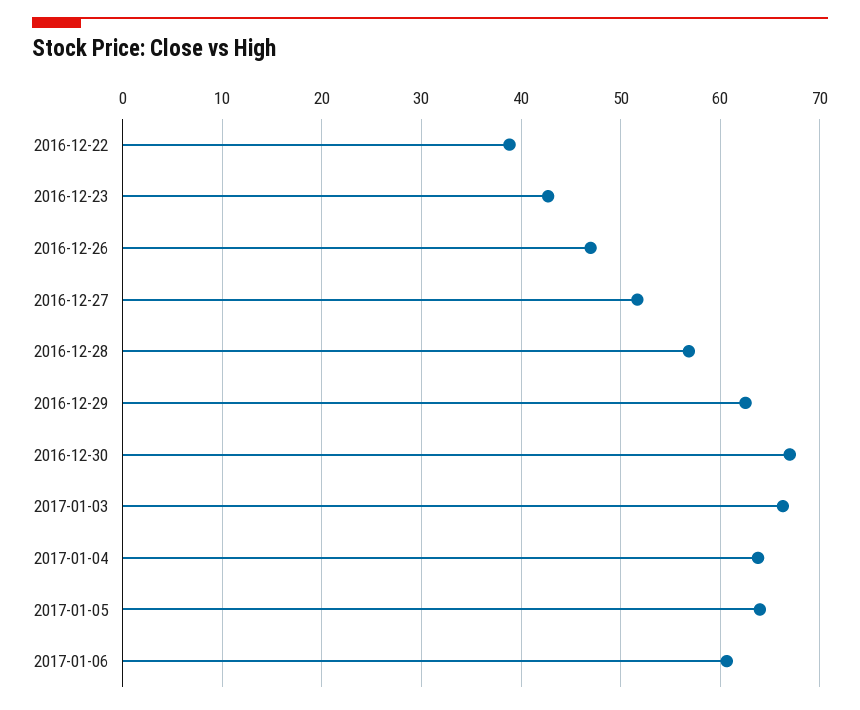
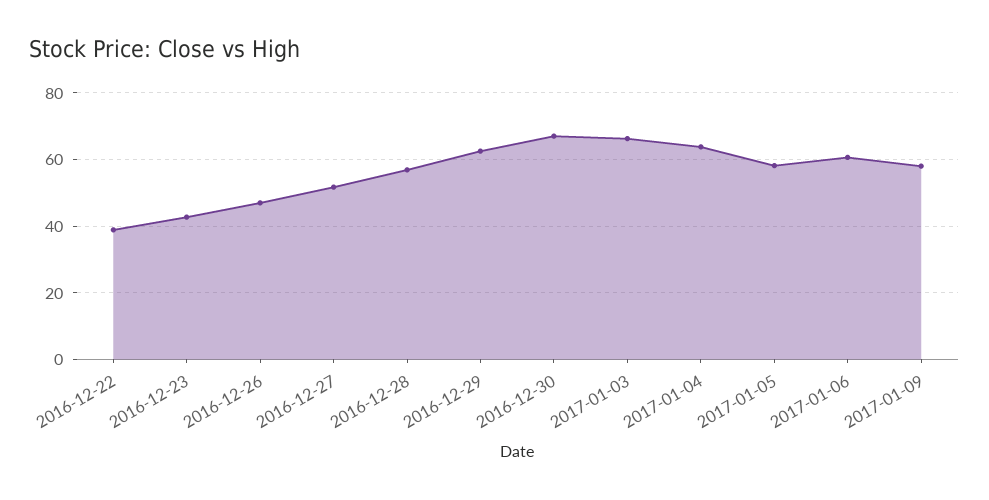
2017-01-05: 64 -> 58
2017-01-09: none -> 58

